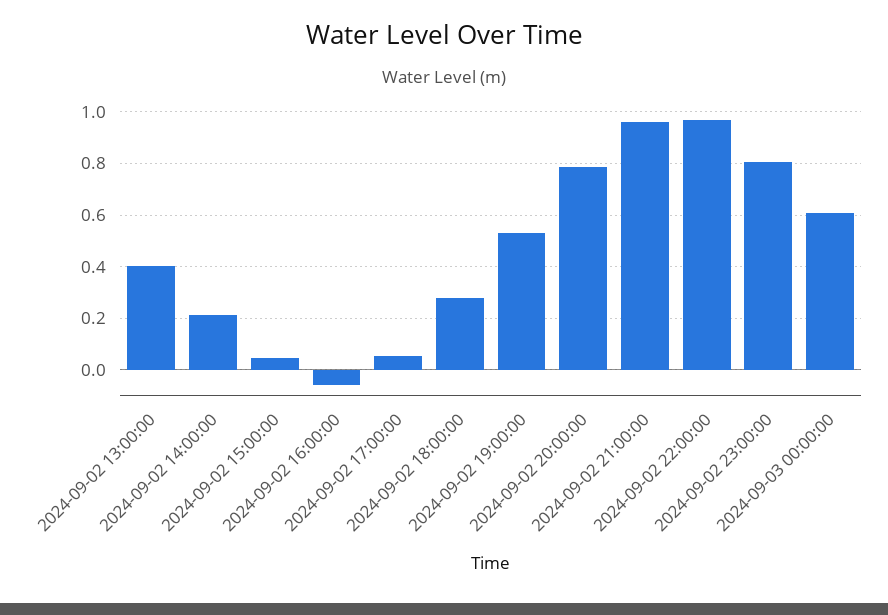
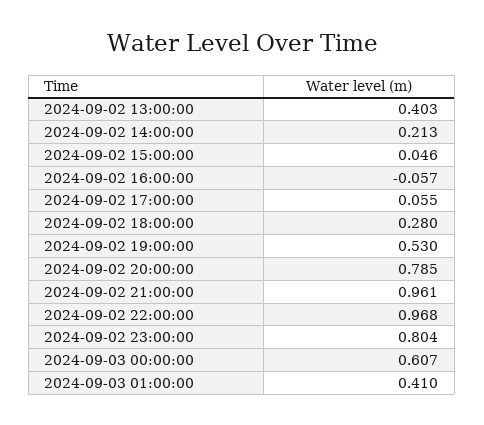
2024-09-03 01:00:00: none -> 0.41

